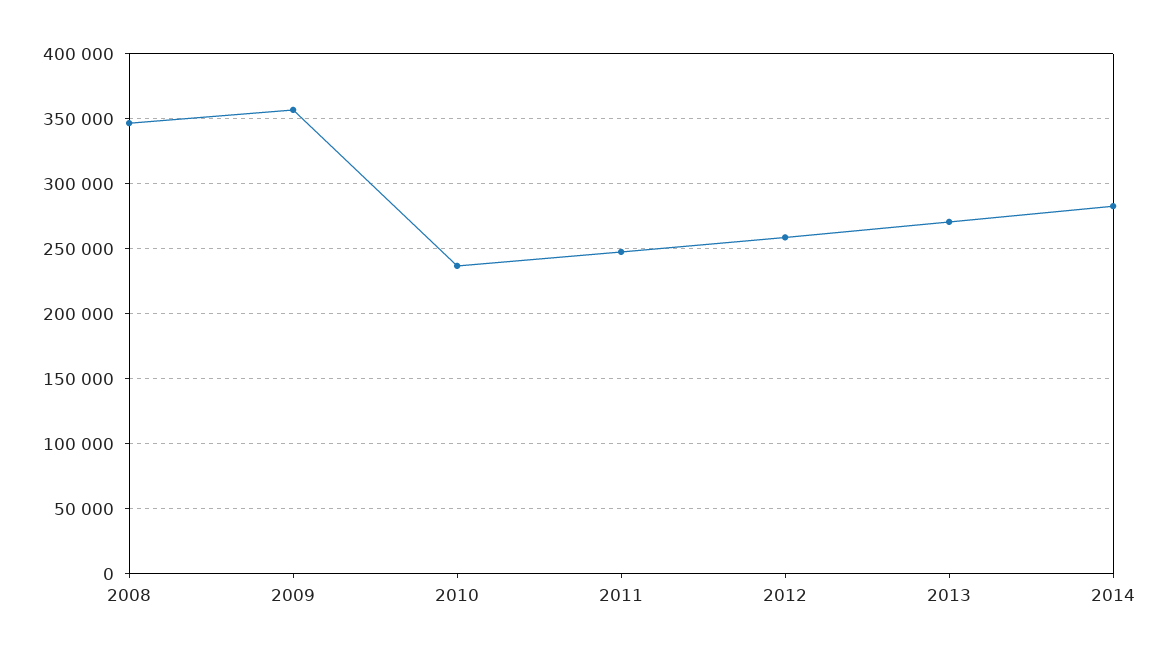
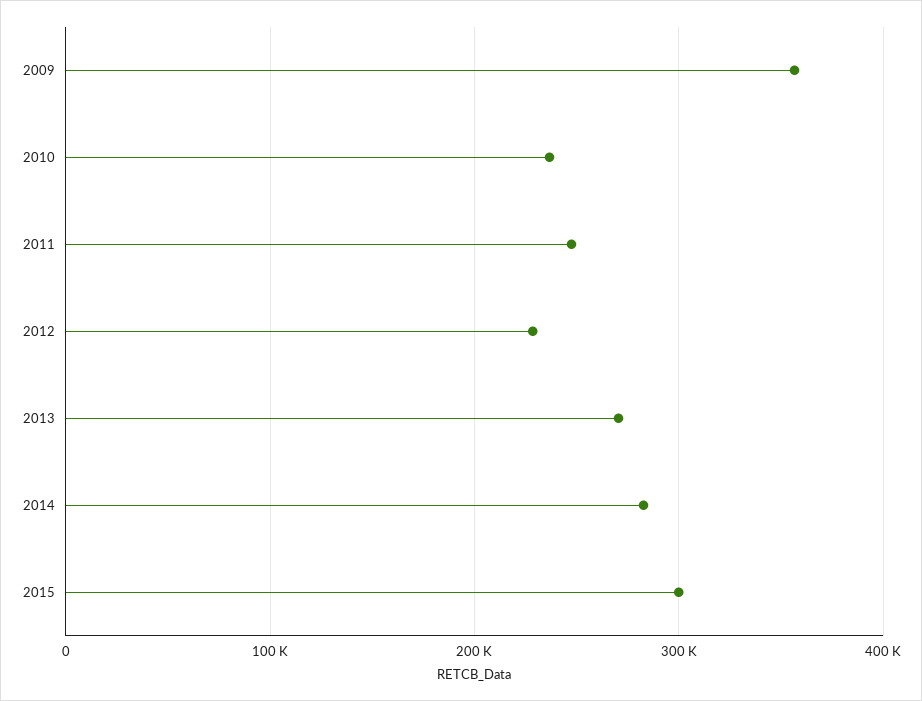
2008: 345000 -> none
2012: 260000 -> 230000
2015: none -> 300000

